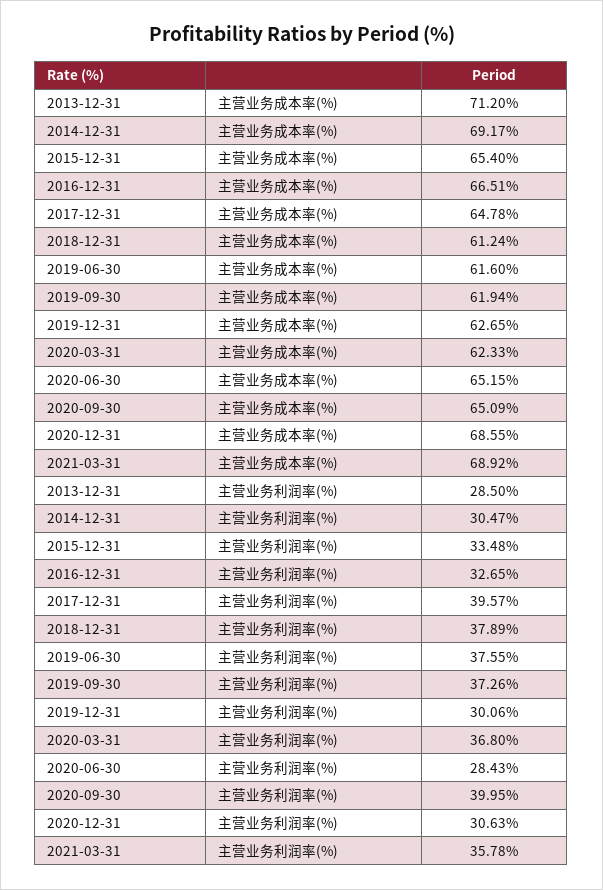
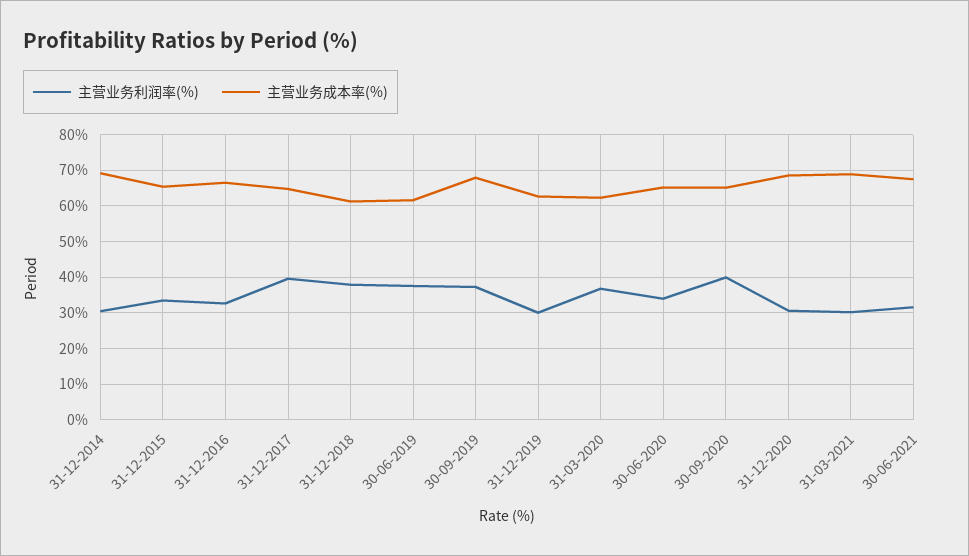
主营业务成本率(%), 2013-12-31: 71.2 -> none
主营业务成本率(%), 2019-09-30: 61.94 -> 68
主营业务利润率(%), 2013-12-31: 28.5 -> none
主营业务利润率(%), 2020-06-30: 28.43 -> 34
主营业务利润率(%), 2021-03-31: 35.78 -> 30
主营业务利润率(%), 30-06-2021: none -> 32
主营业务成本率(%), 30-06-2021: none -> 68

